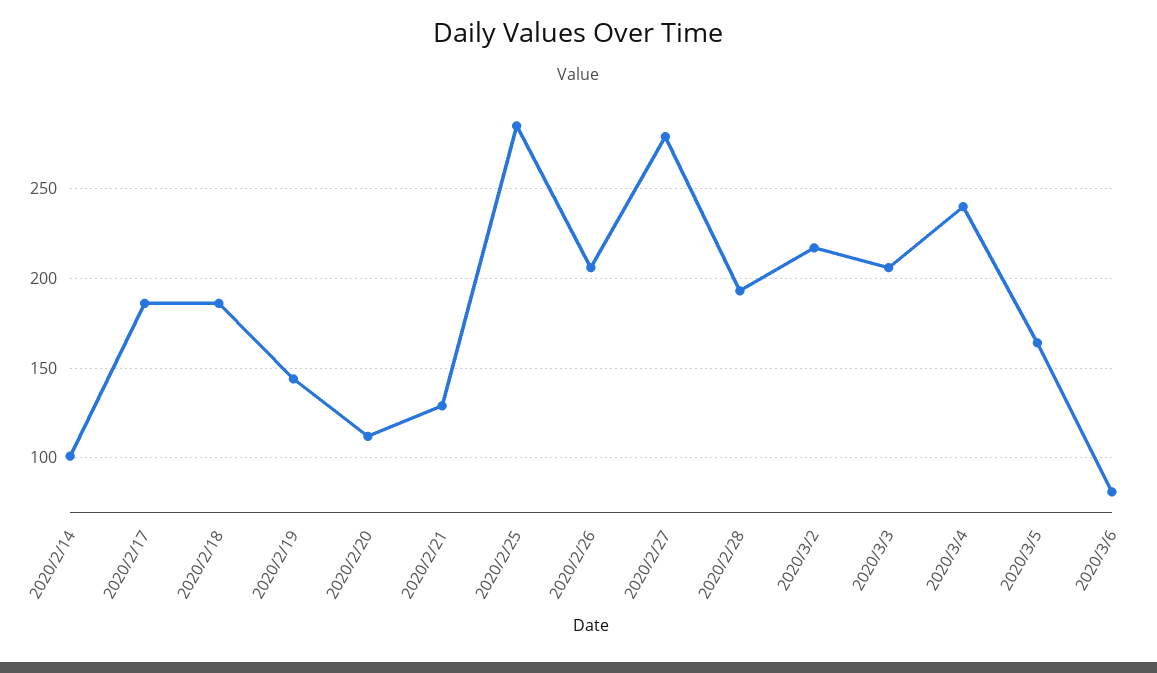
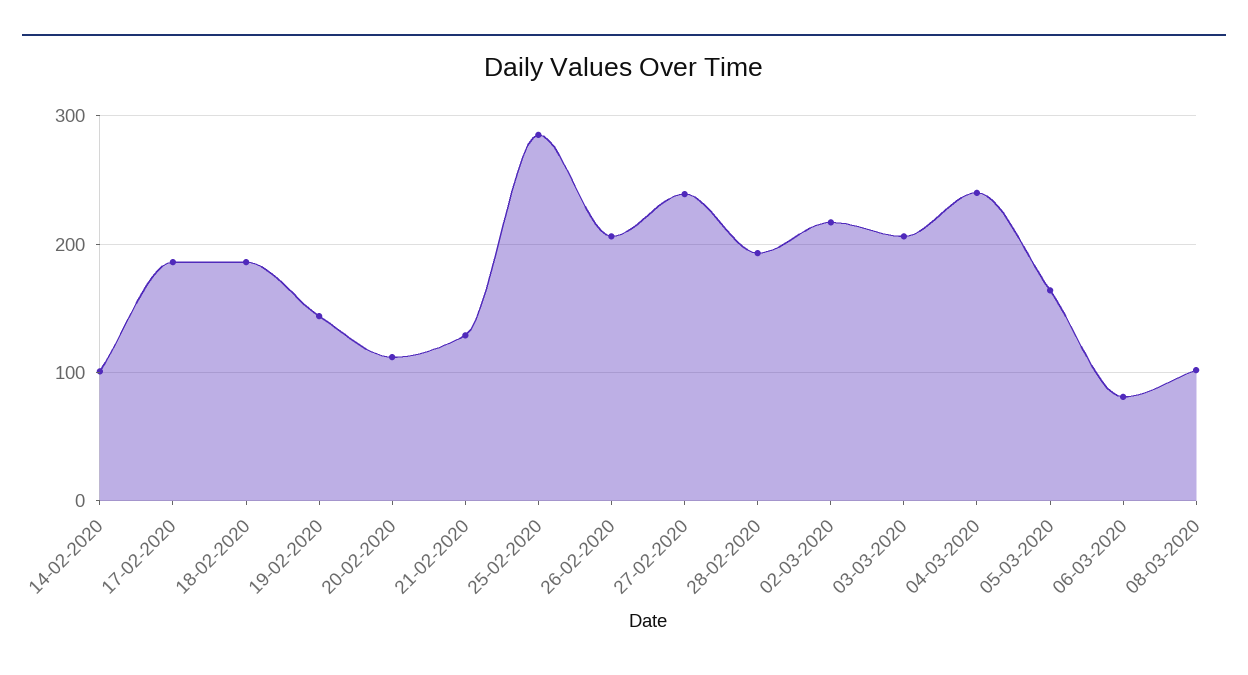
2020/2/27: 280 -> 240
08-03-2020: none -> 100

